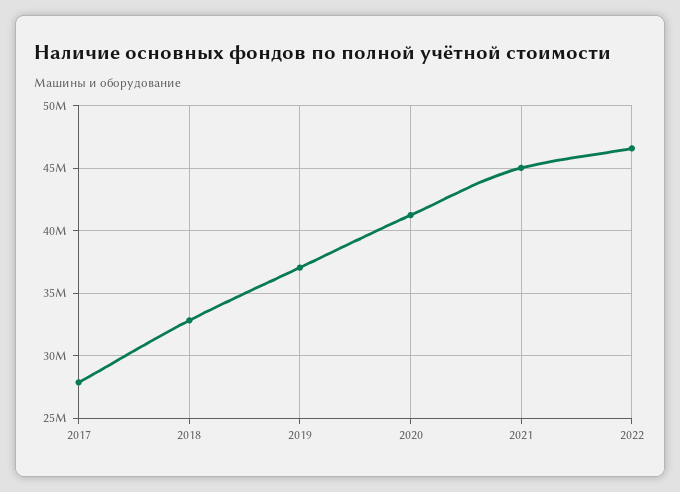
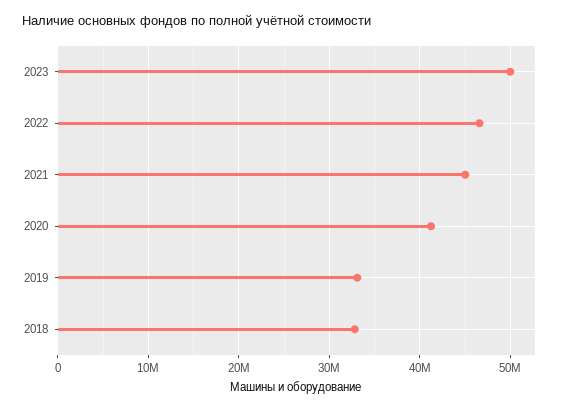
2017: 28000000 -> none
2019: 37000000 -> 33000000
2023: none -> 50000000

